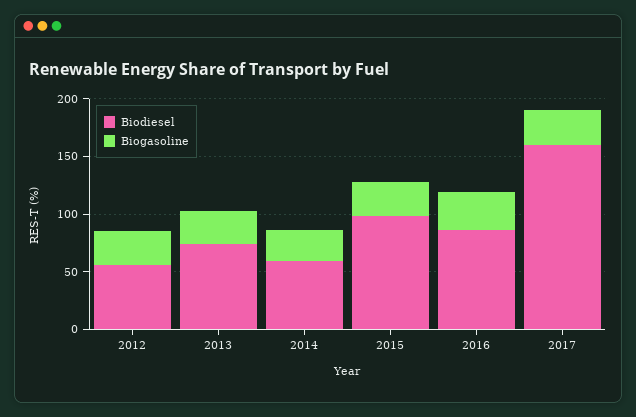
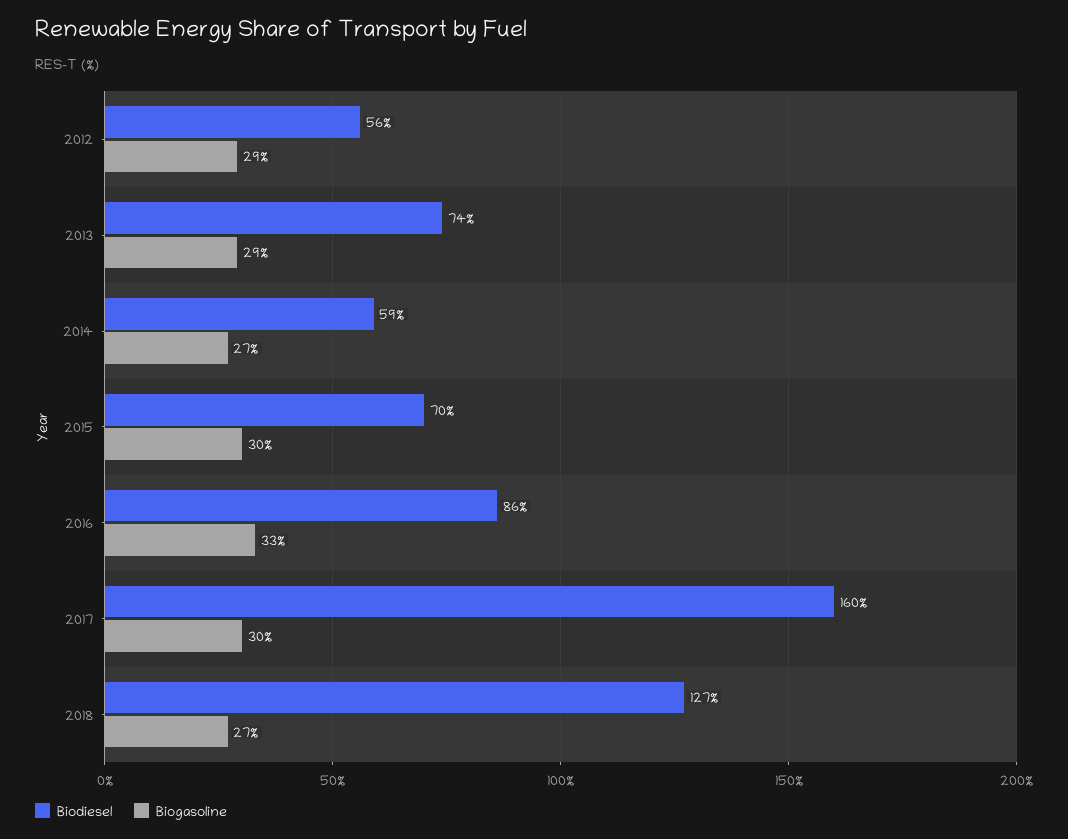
Biodiesel, 2015: 100 -> 70
Biodiesel, 2018: none -> 127
Biogasoline, 2018: none -> 27

